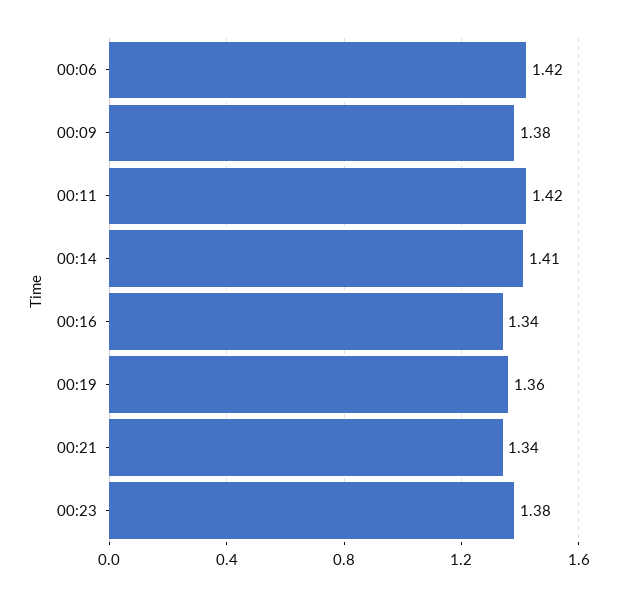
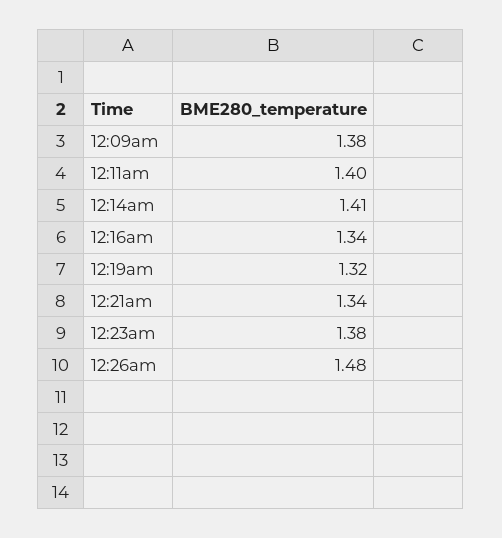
00:06: 1.42 -> none
00:11: 1.42 -> 1.4
00:19: 1.36 -> 1.32
12:26am: none -> 1.48

